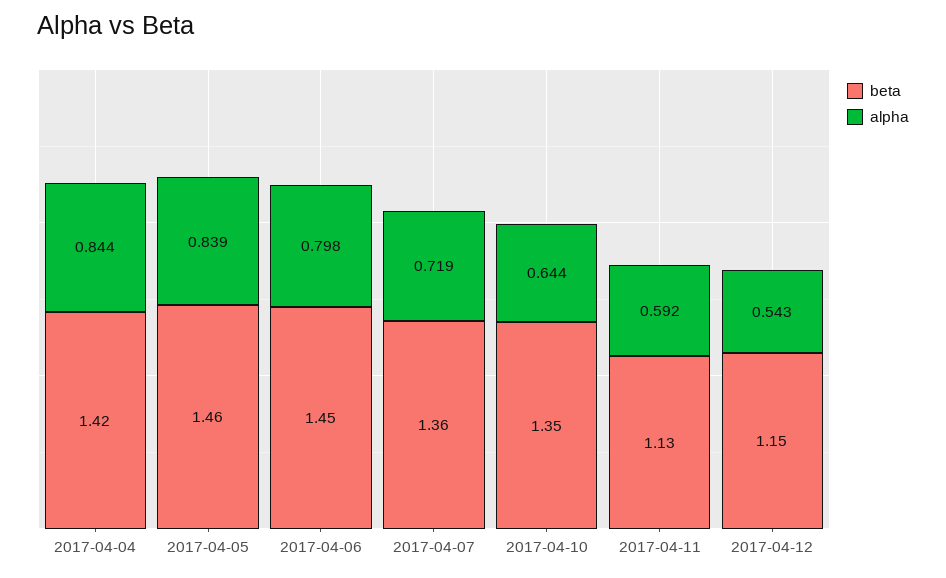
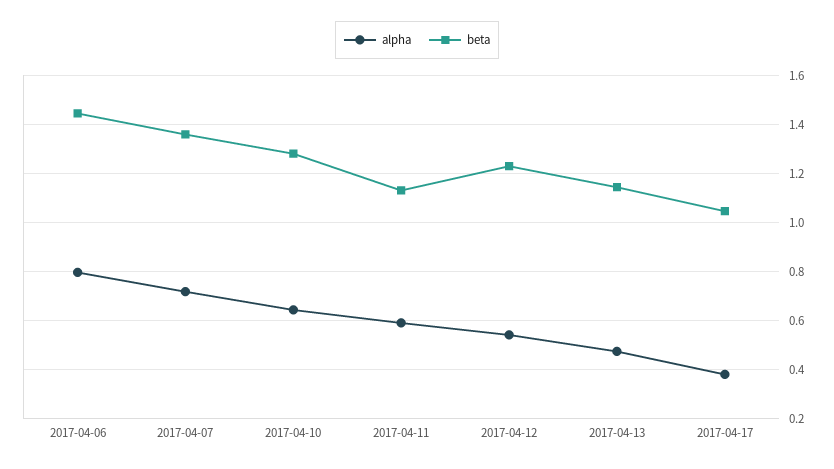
beta, 2017-04-04: 1.42 -> none
alpha, 2017-04-04: 0.844 -> none
beta, 2017-04-05: 1.46 -> none
alpha, 2017-04-05: 0.839 -> none
beta, 2017-04-10: 1.35 -> 1.275
beta, 2017-04-12: 1.15 -> 1.225
alpha, 2017-04-13: none -> 0.475
beta, 2017-04-13: none -> 1.15
alpha, 2017-04-17: none -> 0.375
beta, 2017-04-17: none -> 1.05

